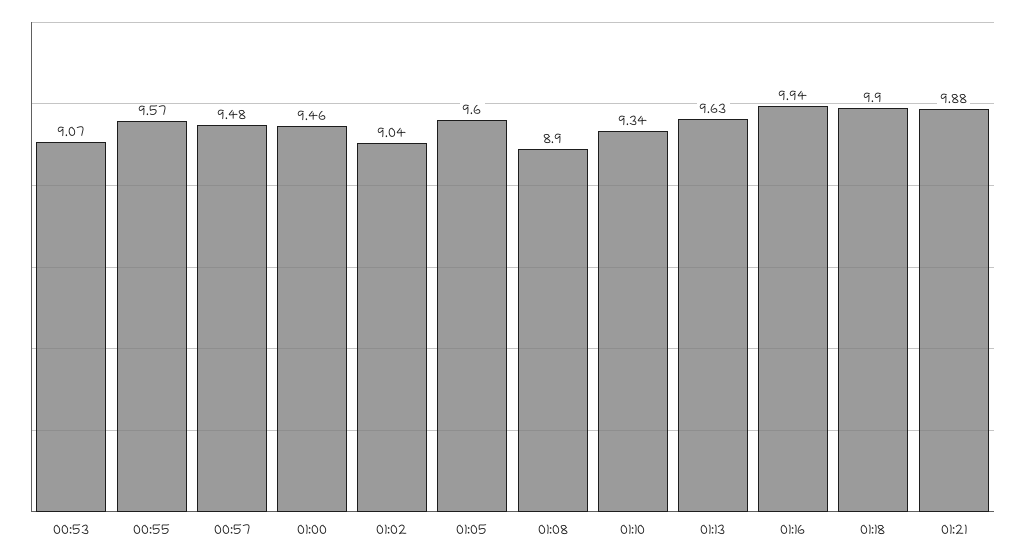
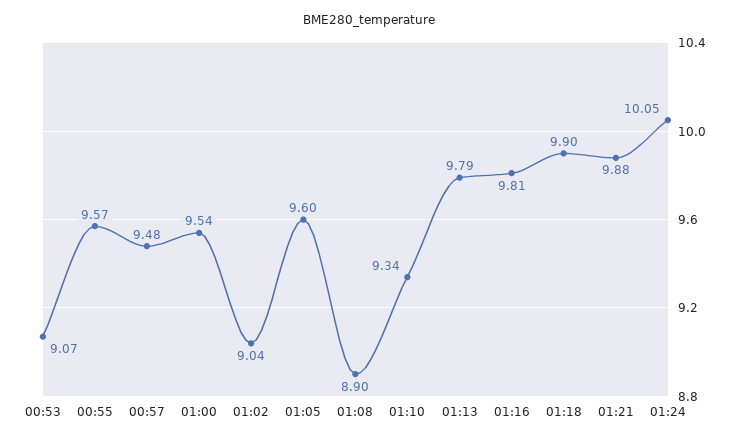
01:00: 9.46 -> 9.54
01:13: 9.63 -> 9.79
01:16: 9.94 -> 9.81
01:24: none -> 10.05

